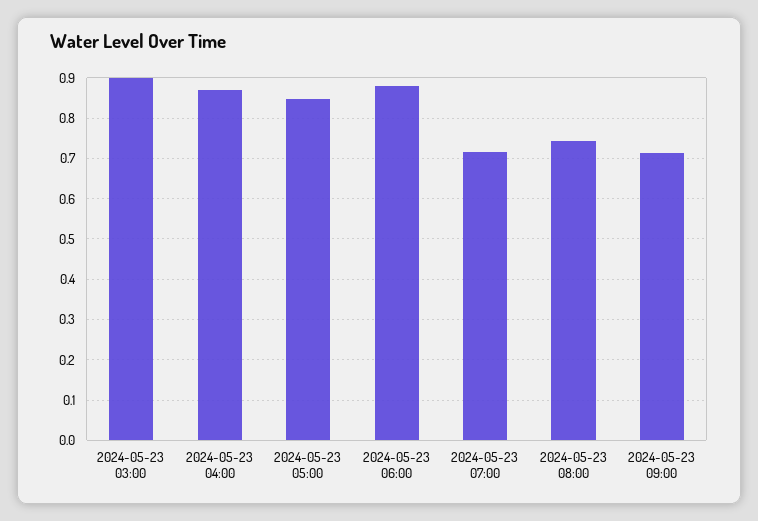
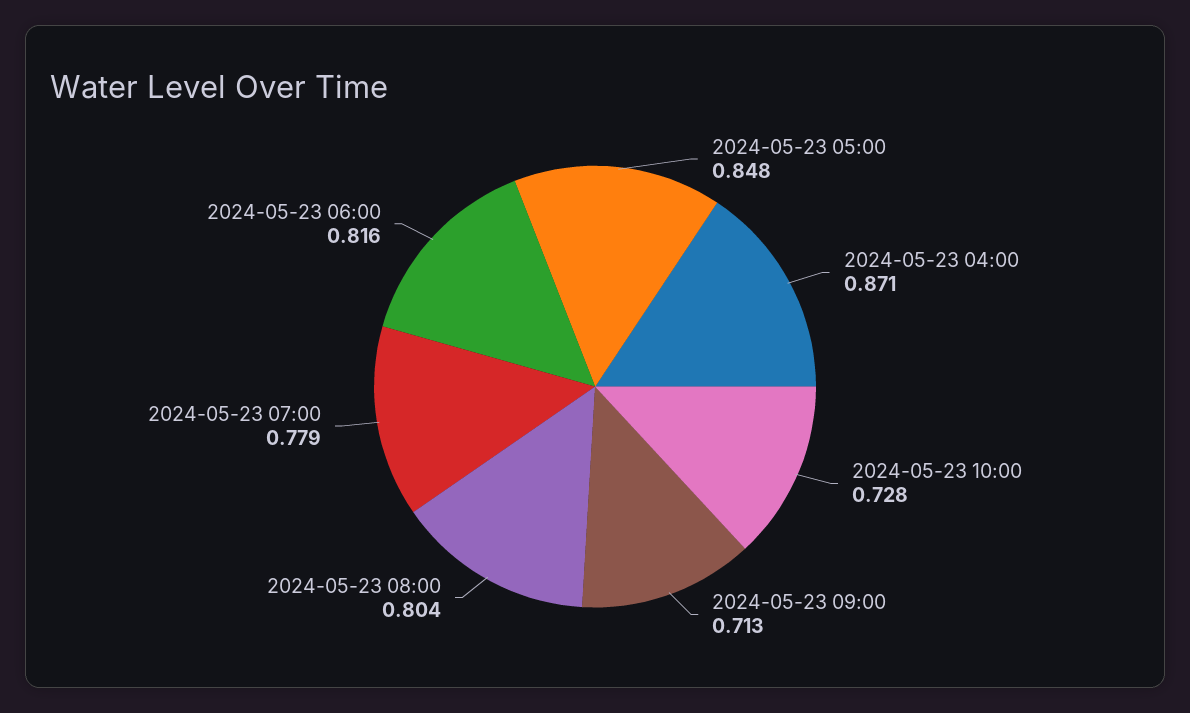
2024-05-23 03:00: 0.9 -> none
2024-05-23 06:00: 0.88 -> 0.816
2024-05-23 07:00: 0.72 -> 0.779
2024-05-23 08:00: 0.74 -> 0.804
2024-05-23 10:00: none -> 0.728

